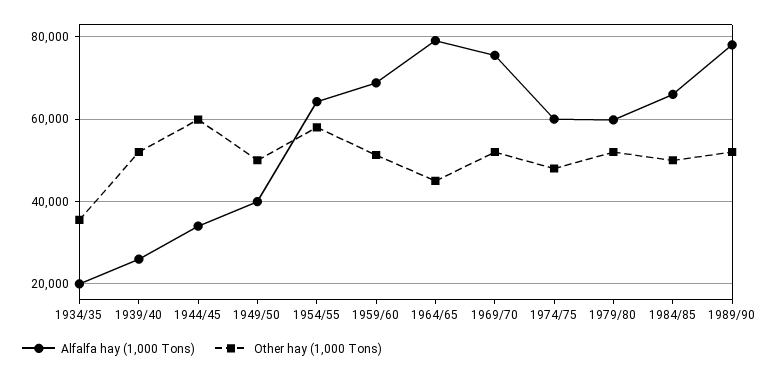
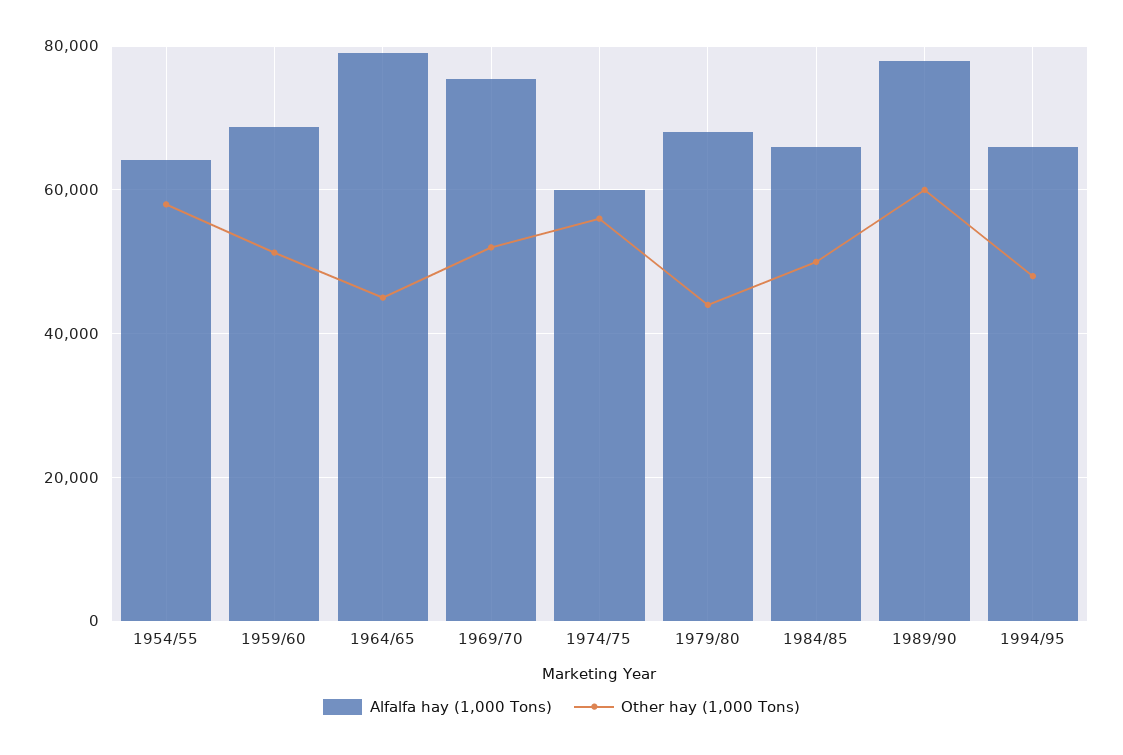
Alfalfa hay (1,000 Tons), 1934/35: 20000 -> none
Other hay (1,000 Tons), 1934/35: 36000 -> none
Alfalfa hay (1,000 Tons), 1939/40: 26000 -> none
Other hay (1,000 Tons), 1939/40: 52000 -> none
Alfalfa hay (1,000 Tons), 1944/45: 34000 -> none
Other hay (1,000 Tons), 1944/45: 60000 -> none
Alfalfa hay (1,000 Tons), 1949/50: 40000 -> none
Other hay (1,000 Tons), 1949/50: 50000 -> none
Other hay (1,000 Tons), 1974/75: 48000 -> 56000
Alfalfa hay (1,000 Tons), 1979/80: 60000 -> 68000
Other hay (1,000 Tons), 1979/80: 52000 -> 44000
Other hay (1,000 Tons), 1989/90: 52000 -> 60000
Alfalfa hay (1,000 Tons), 1994/95: none -> 66000
Other hay (1,000 Tons), 1994/95: none -> 48000

